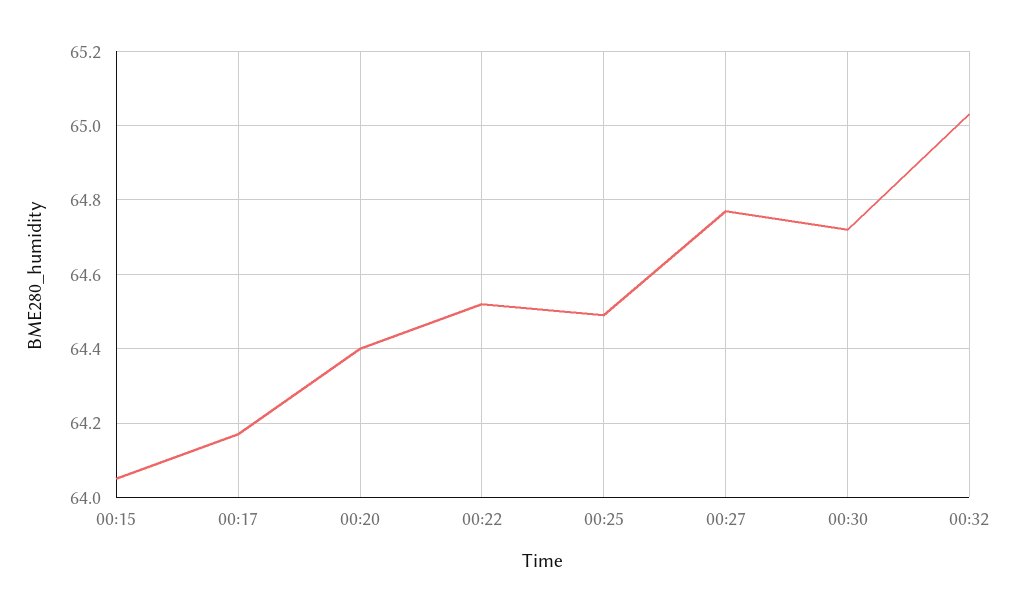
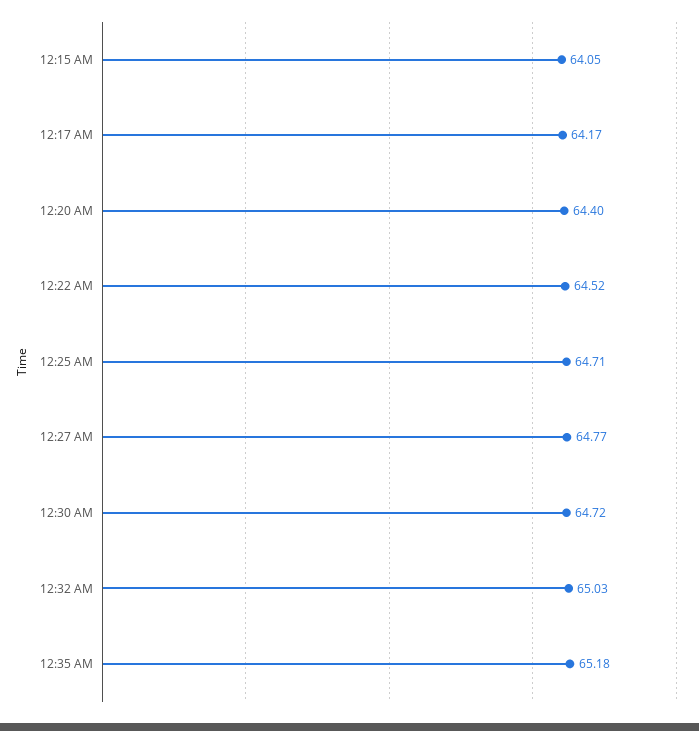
00:25: 64.5 -> 64.71
12:35 AM: none -> 65.18

